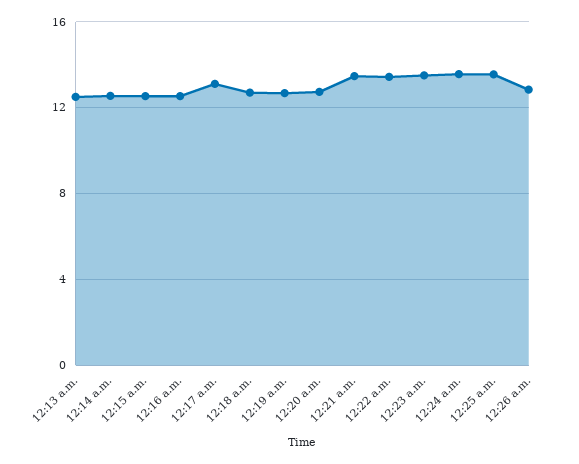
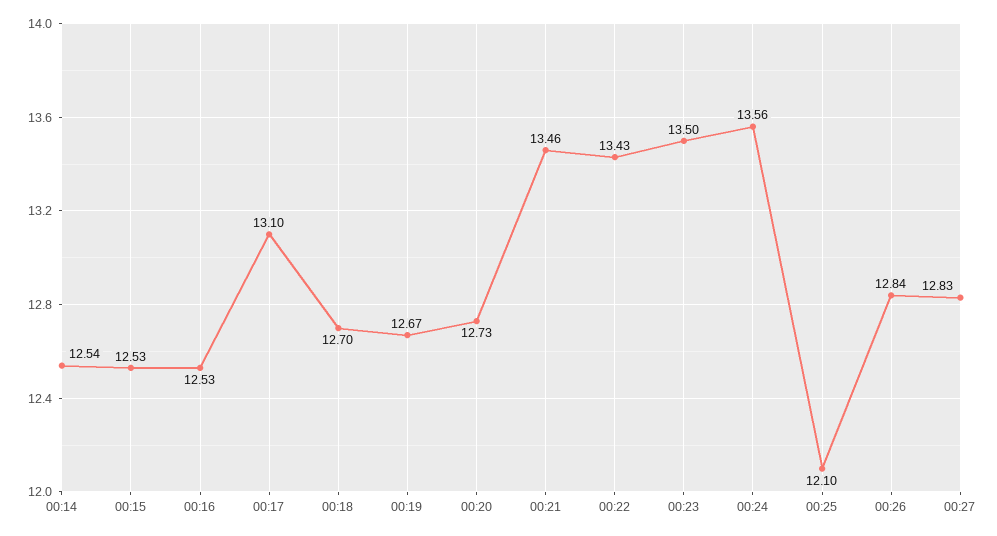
12:13 a.m.: 12.5 -> none
12:25 a.m.: 13.5 -> 12.1
00:27: none -> 12.83

